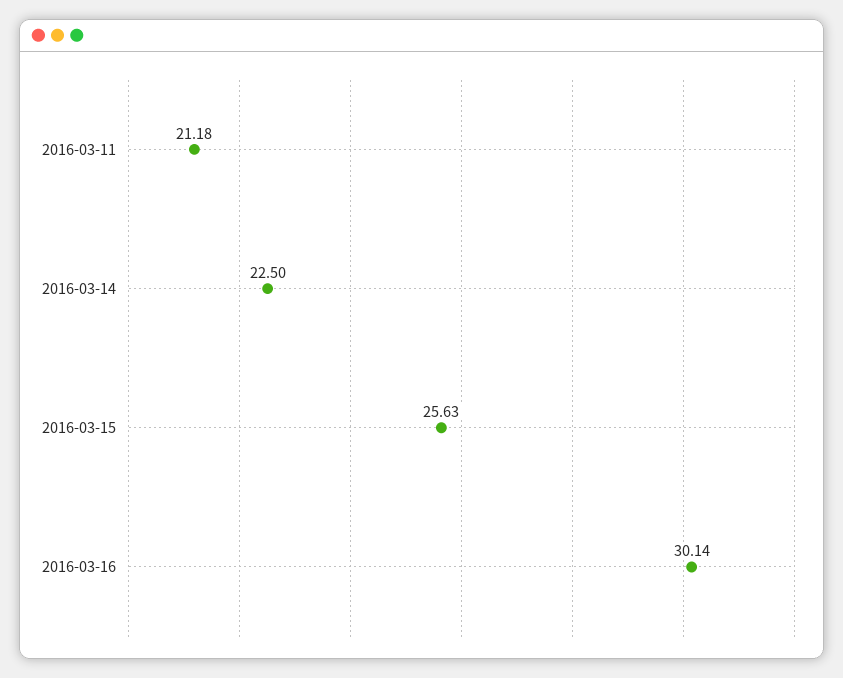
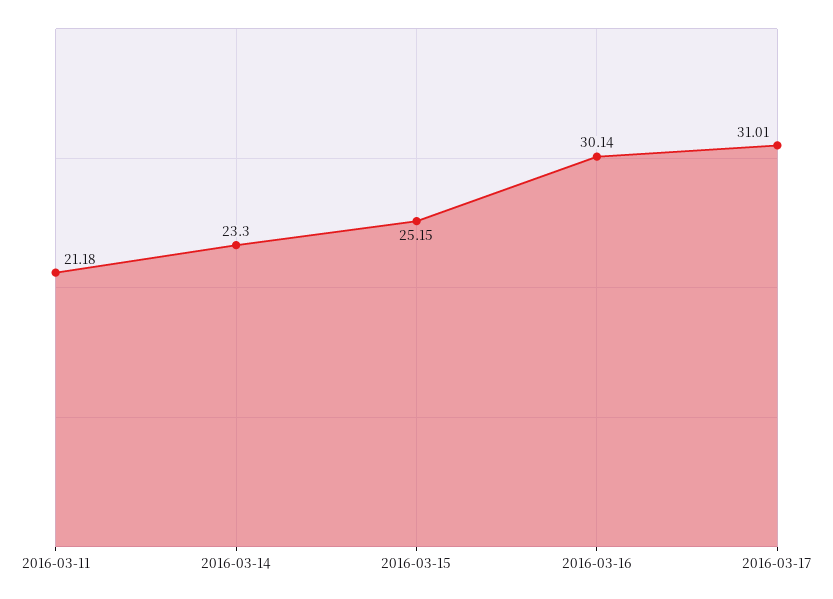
2016-03-14: 22.5 -> 23.3
2016-03-15: 25.63 -> 25.15
2016-03-17: none -> 31.01

